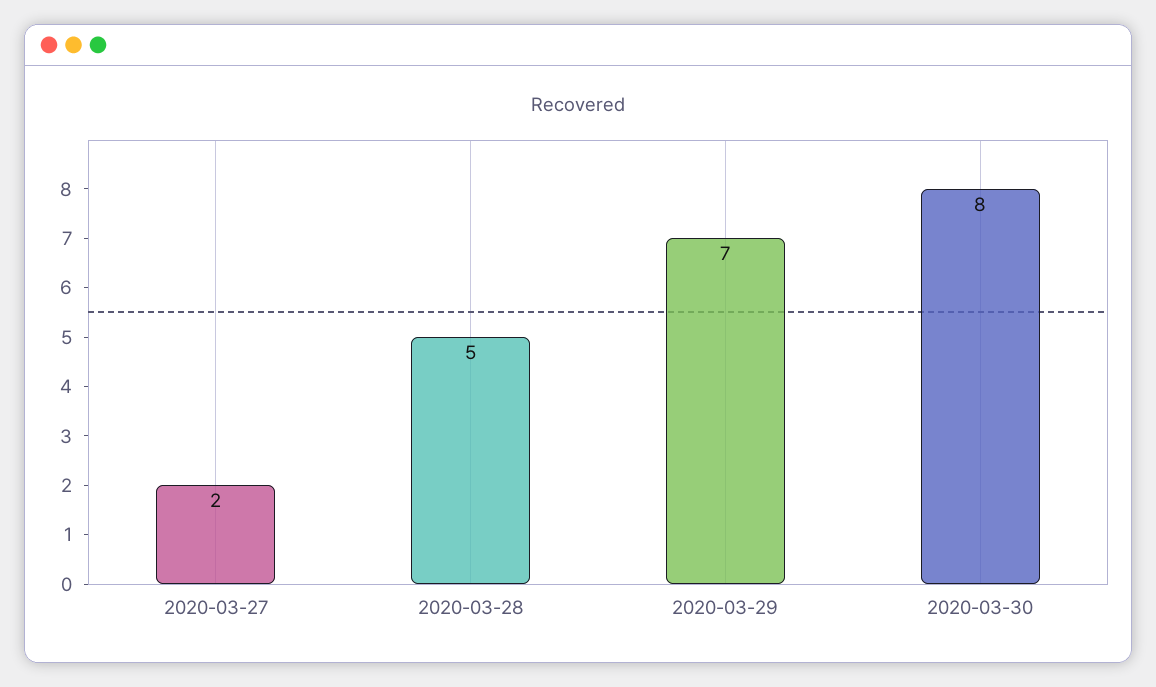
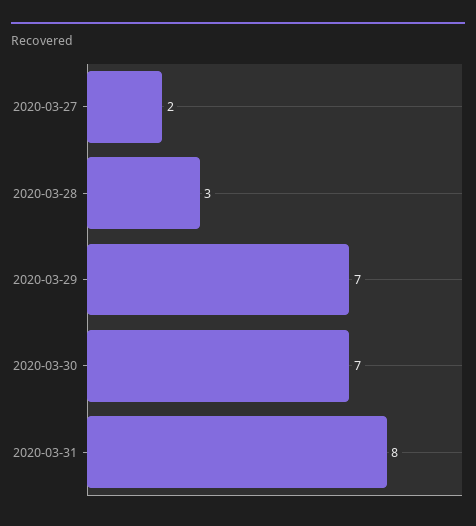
2020-03-28: 5 -> 3
2020-03-30: 8 -> 7
2020-03-31: none -> 8

